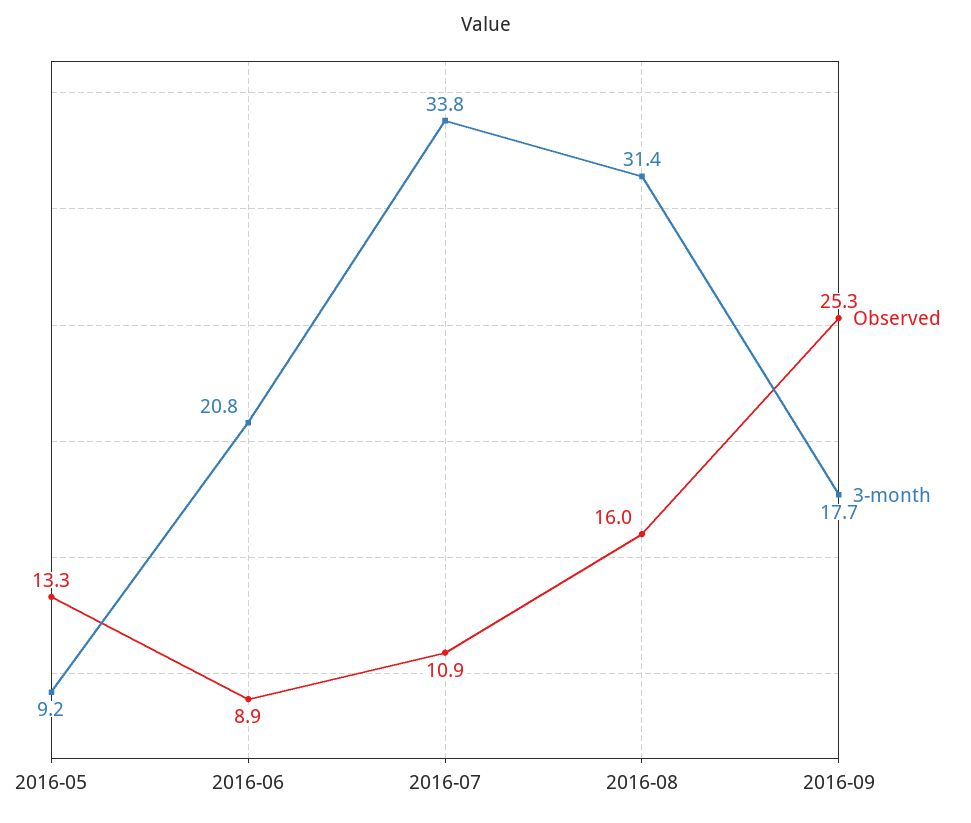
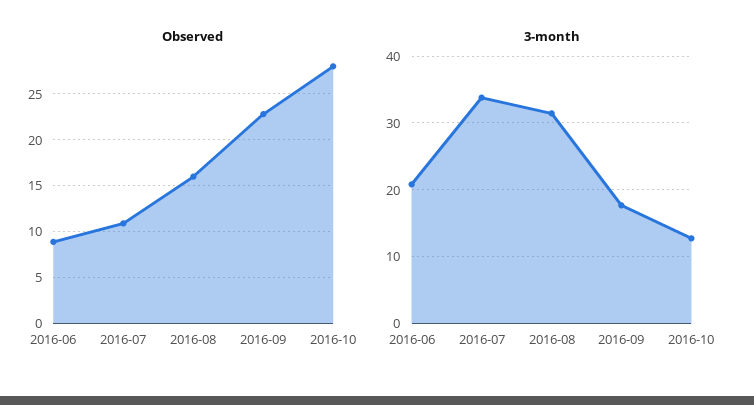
Observed, 2016-05: 13.3 -> none
3-month, 2016-05: 9.2 -> none
Observed, 2016-09: 25.3 -> 23
Observed, 2016-10: none -> 28
3-month, 2016-10: none -> 13

